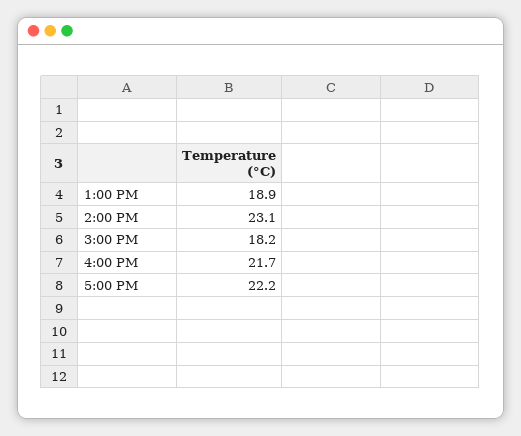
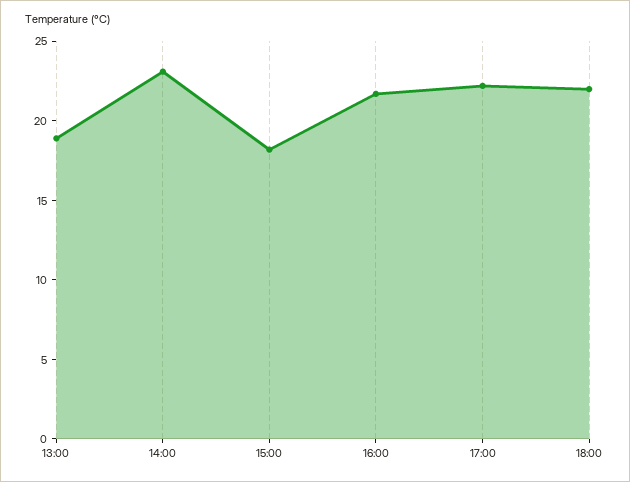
18:00: none -> 22

